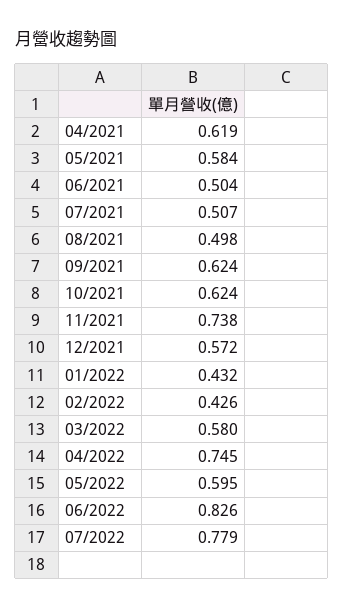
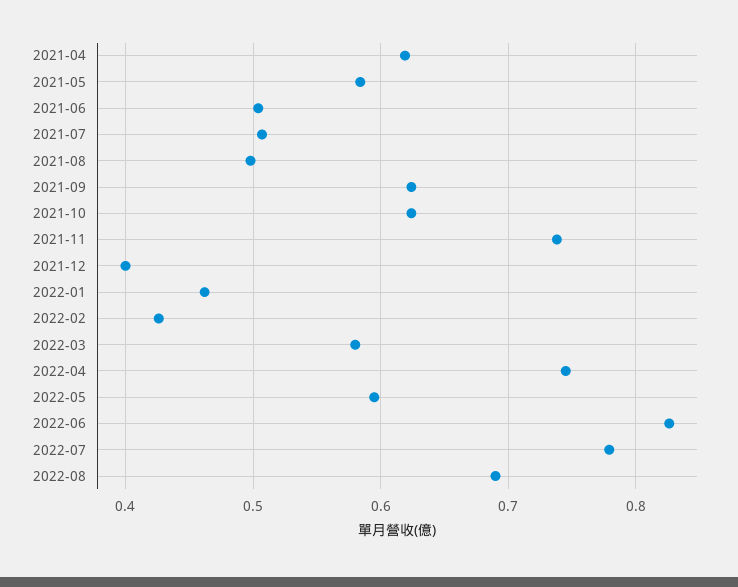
12/2021: 0.572 -> 0.4
01/2022: 0.432 -> 0.46
2022-08: none -> 0.69

